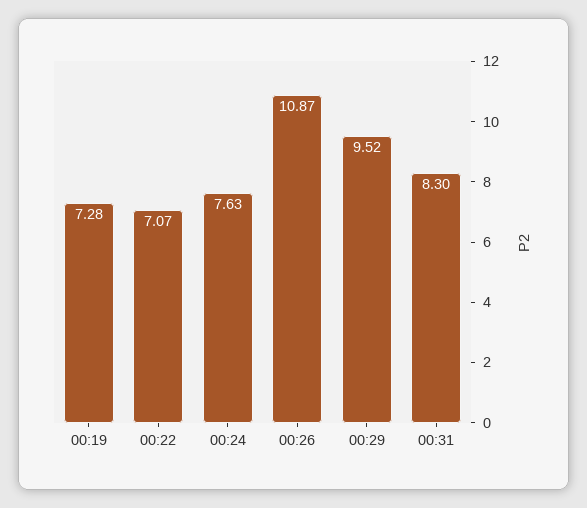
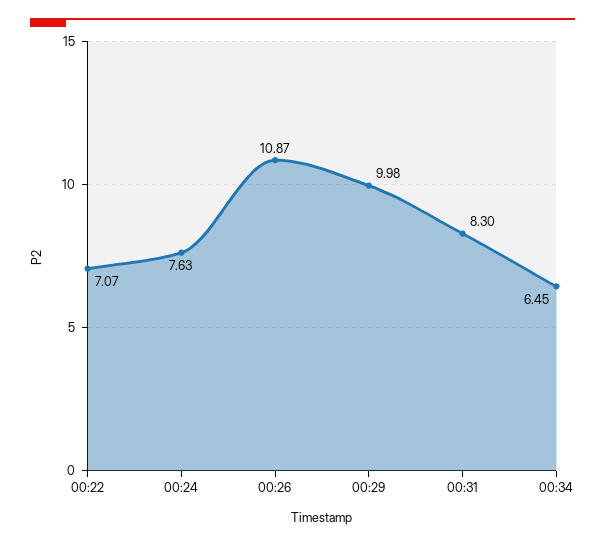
00:19: 7.28 -> none
00:29: 9.52 -> 9.98
00:34: none -> 6.45

